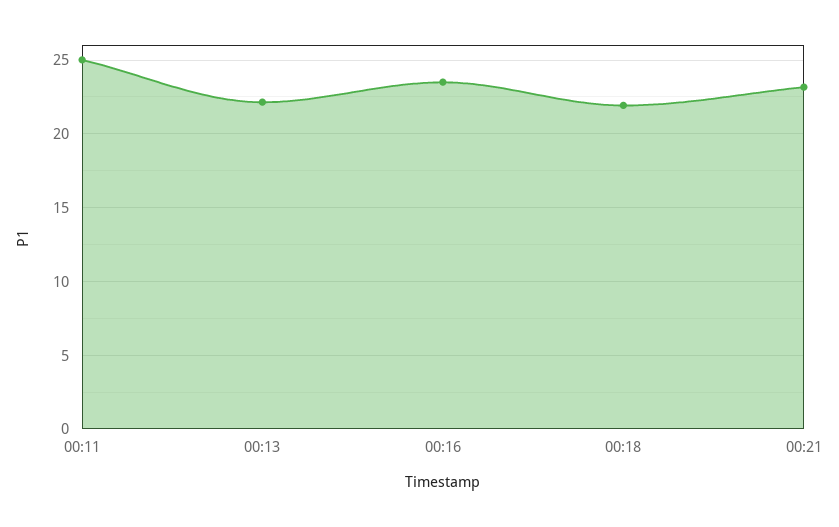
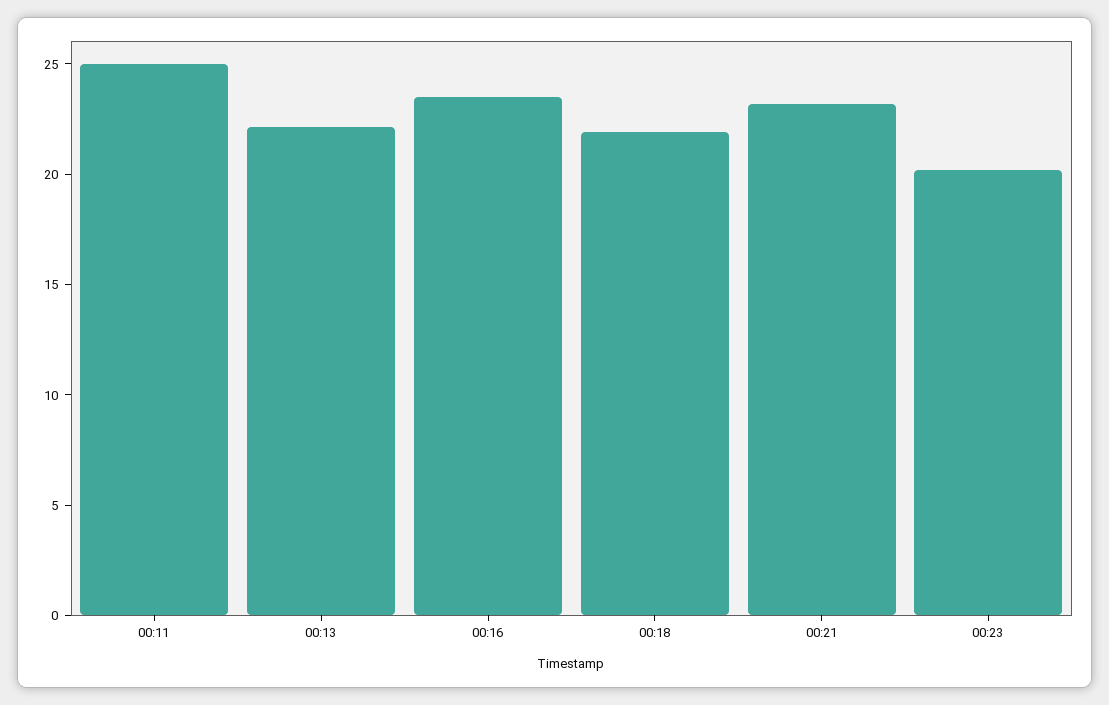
00:23: none -> 20

